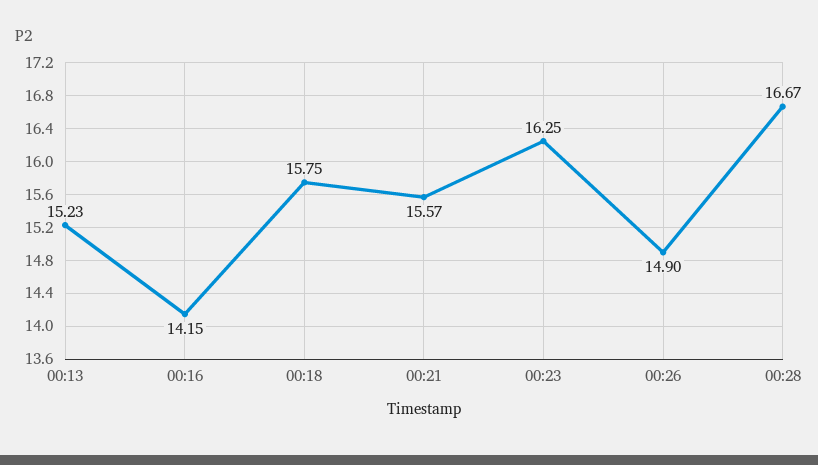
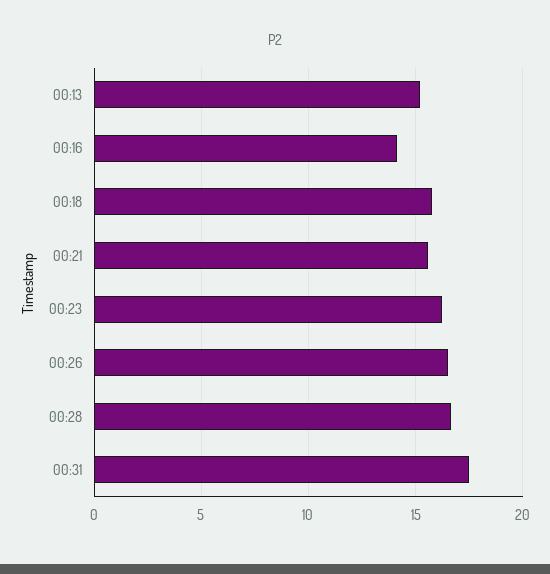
00:26: 14.9 -> 16.5
00:31: none -> 17.5

